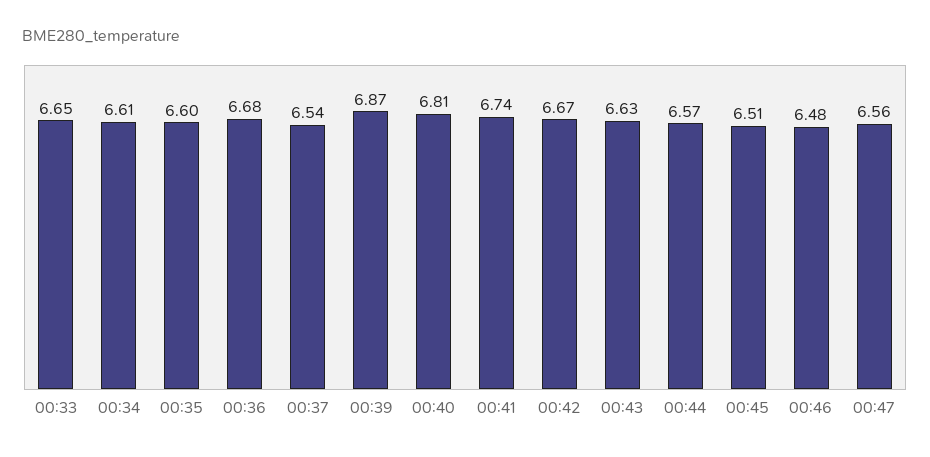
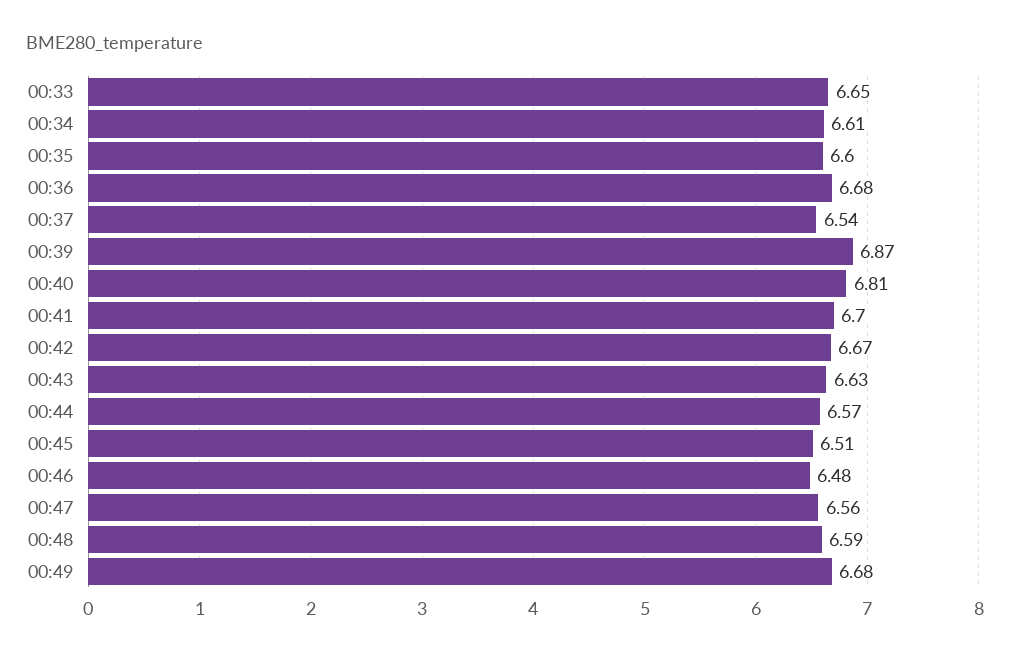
00:41: 6.74 -> 6.7
00:48: none -> 6.59
00:49: none -> 6.68

